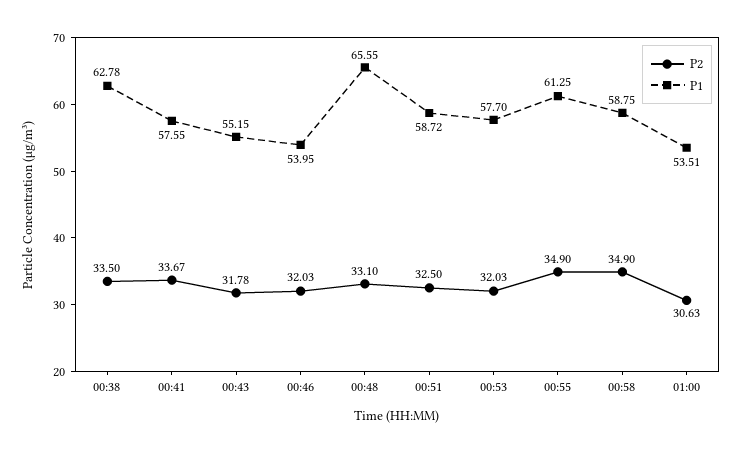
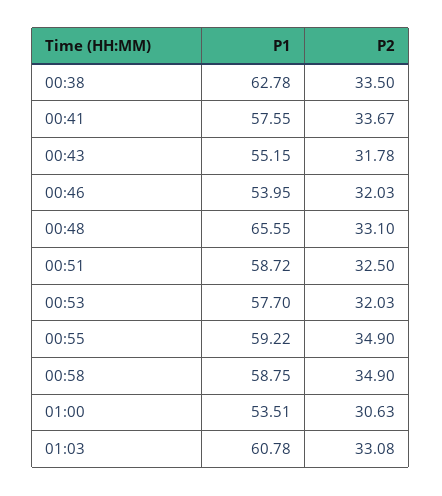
P1, 00:55: 61.25 -> 59.22
P1, 01:03: none -> 60.78
P2, 01:03: none -> 33.08

